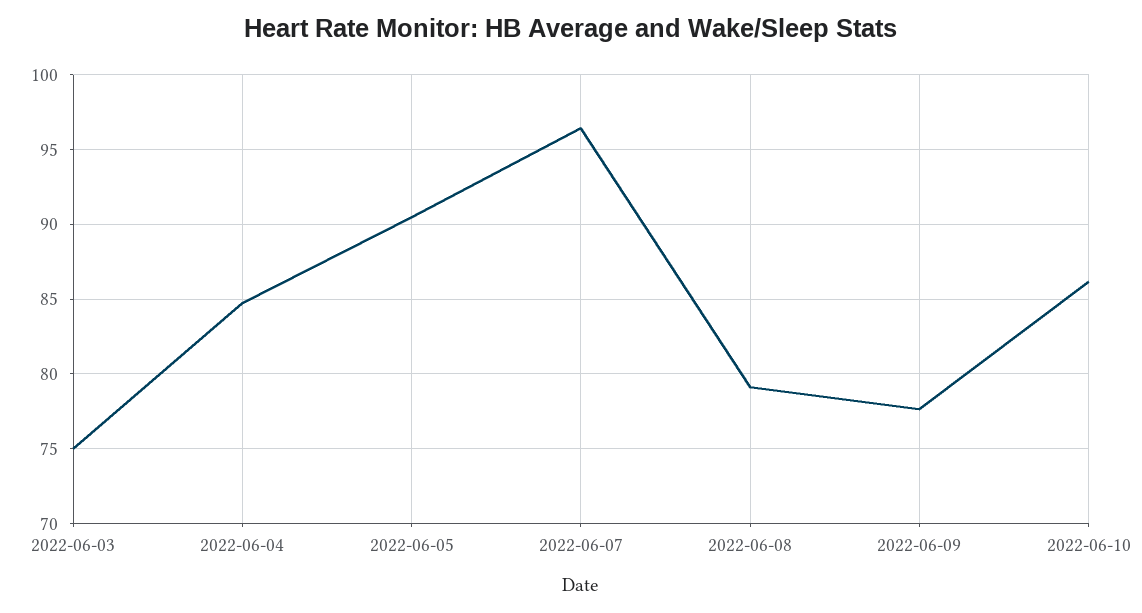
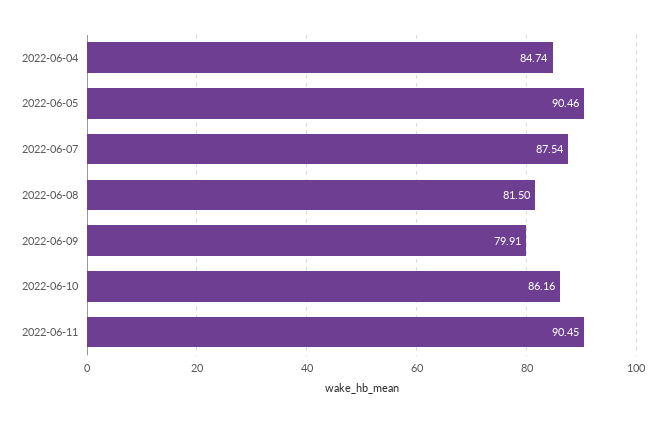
2022-06-03: 75 -> none
2022-06-07: 96.5 -> 87.54
2022-06-08: 79 -> 81.5
2022-06-09: 77.5 -> 79.91
2022-06-11: none -> 90.45

